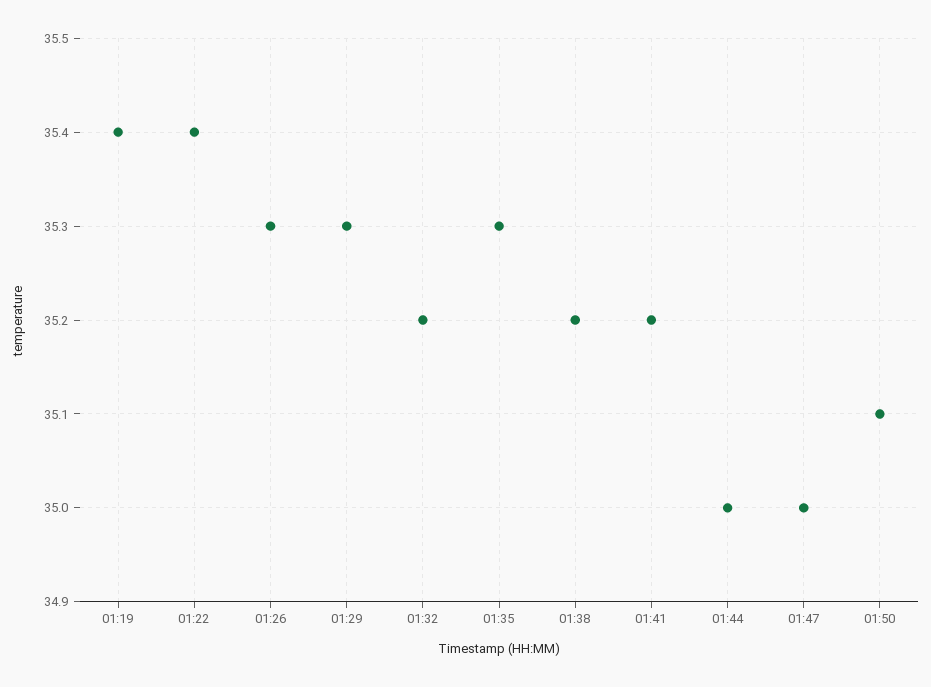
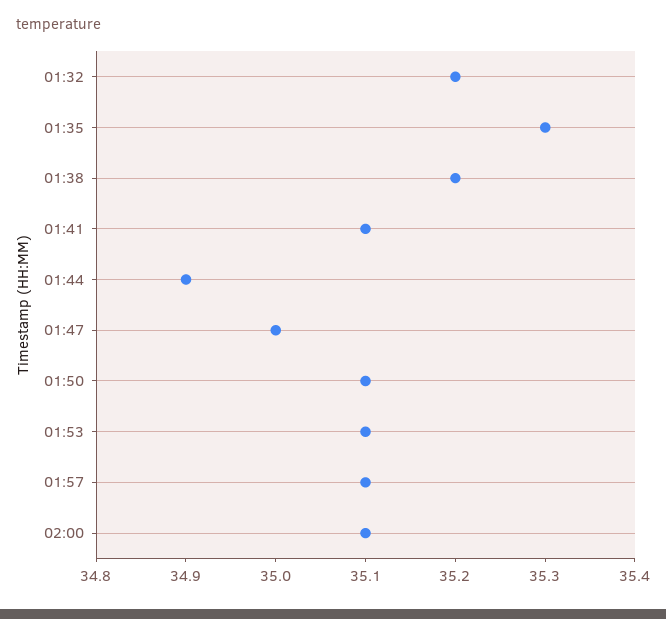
01:19: 35.4 -> none
01:22: 35.4 -> none
01:26: 35.3 -> none
01:29: 35.3 -> none
01:41: 35.2 -> 35.1
01:44: 35 -> 34.9
01:53: none -> 35.1
01:57: none -> 35.1
02:00: none -> 35.1

